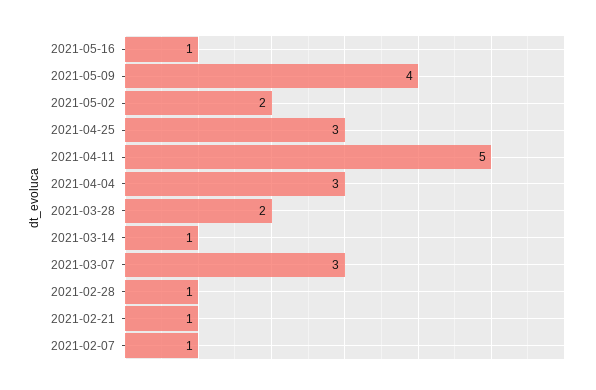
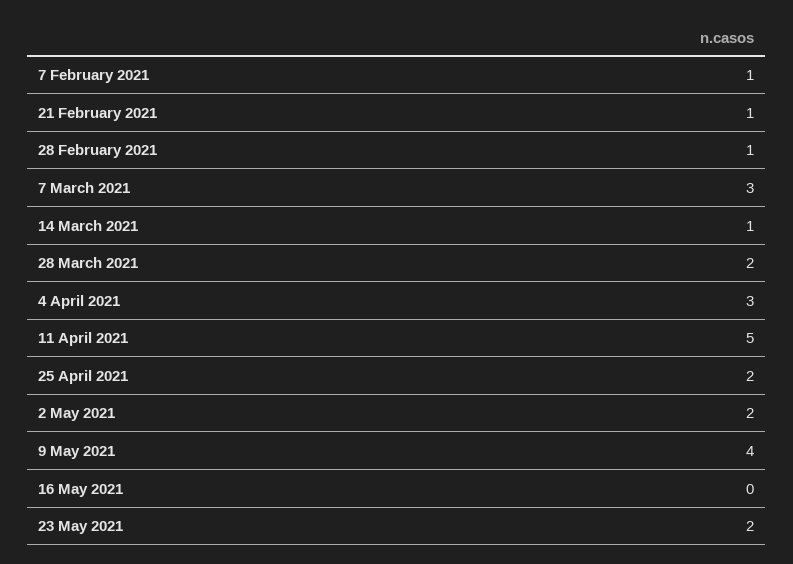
2021-05-16: 1 -> 0
2021-04-25: 3 -> 2
23 May 2021: none -> 2

